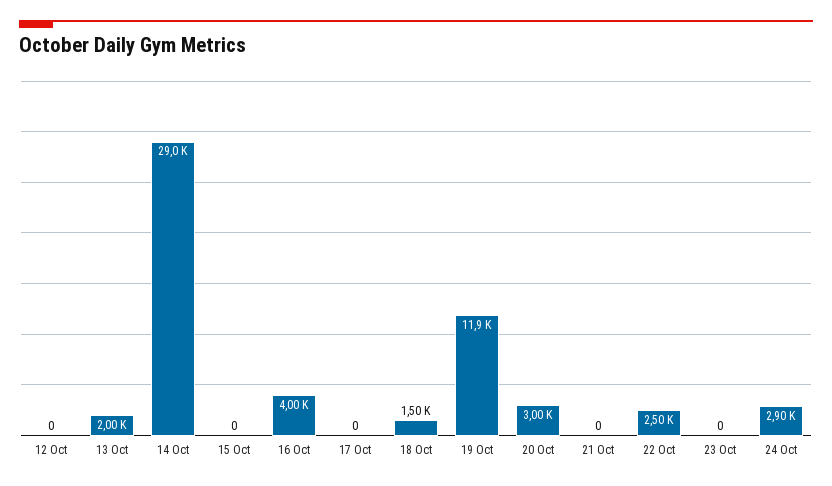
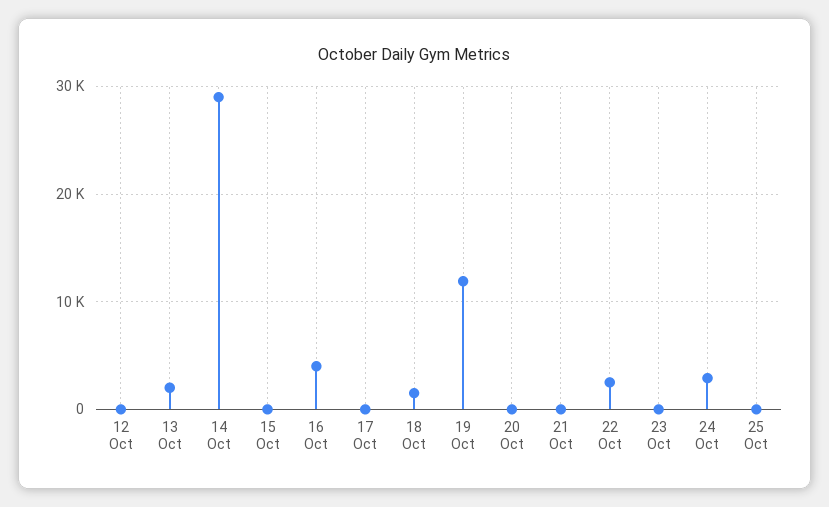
20 Oct: 3000 -> 0
25 Oct: none -> 0

